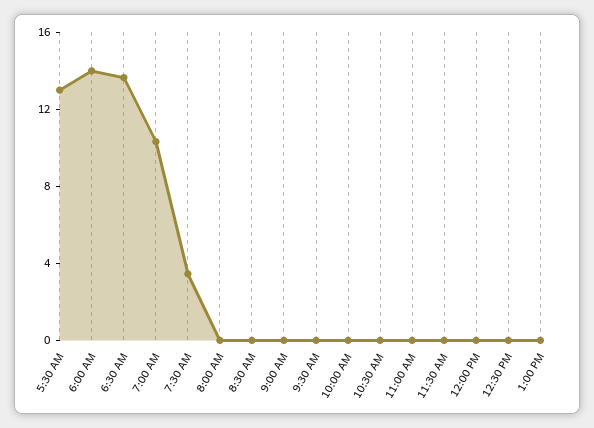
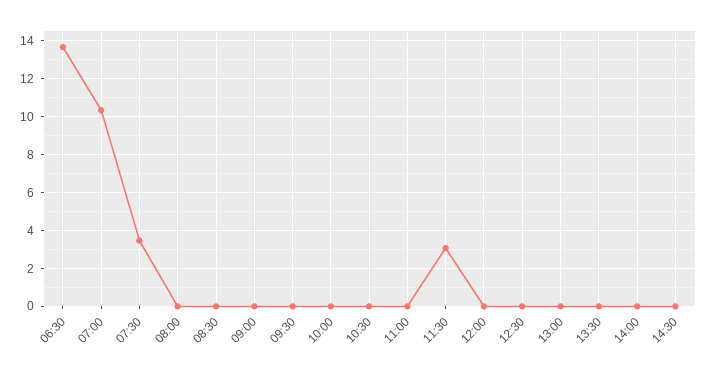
5:30 AM: 13 -> none
6:00 AM: 14 -> none
11:30 AM: 0 -> 3
13:30: none -> 0
14:00: none -> 0
14:30: none -> 0

